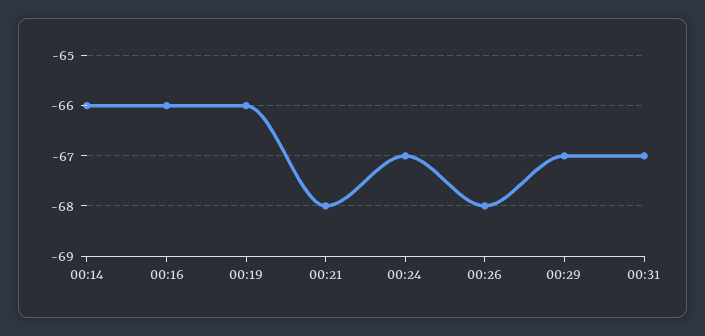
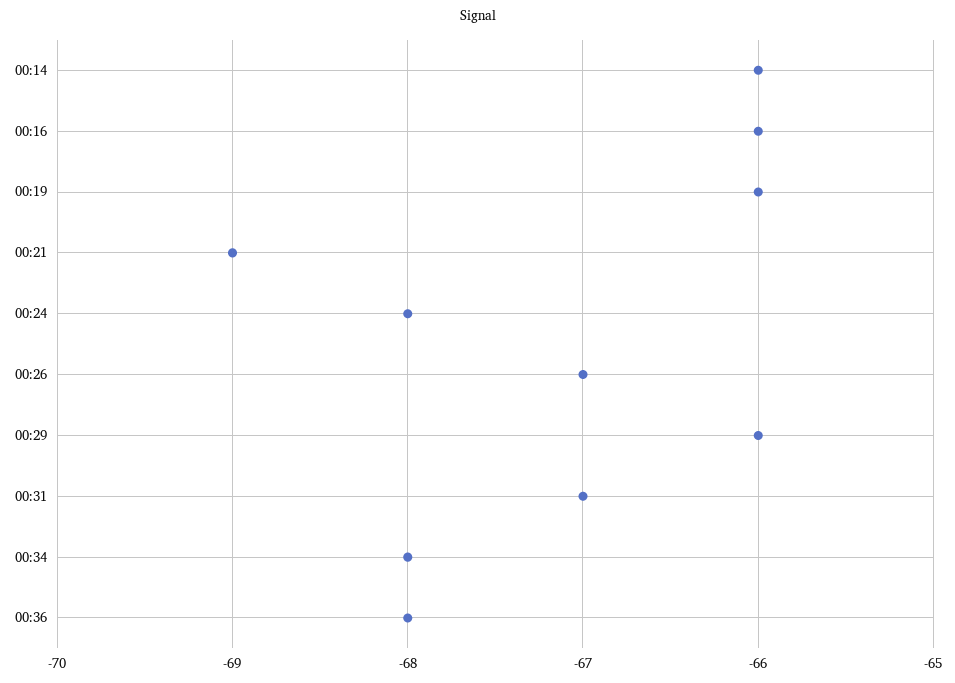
00:21: -68 -> -69
00:24: -67 -> -68
00:26: -68 -> -67
00:29: -67 -> -66
00:34: none -> -68
00:36: none -> -68

